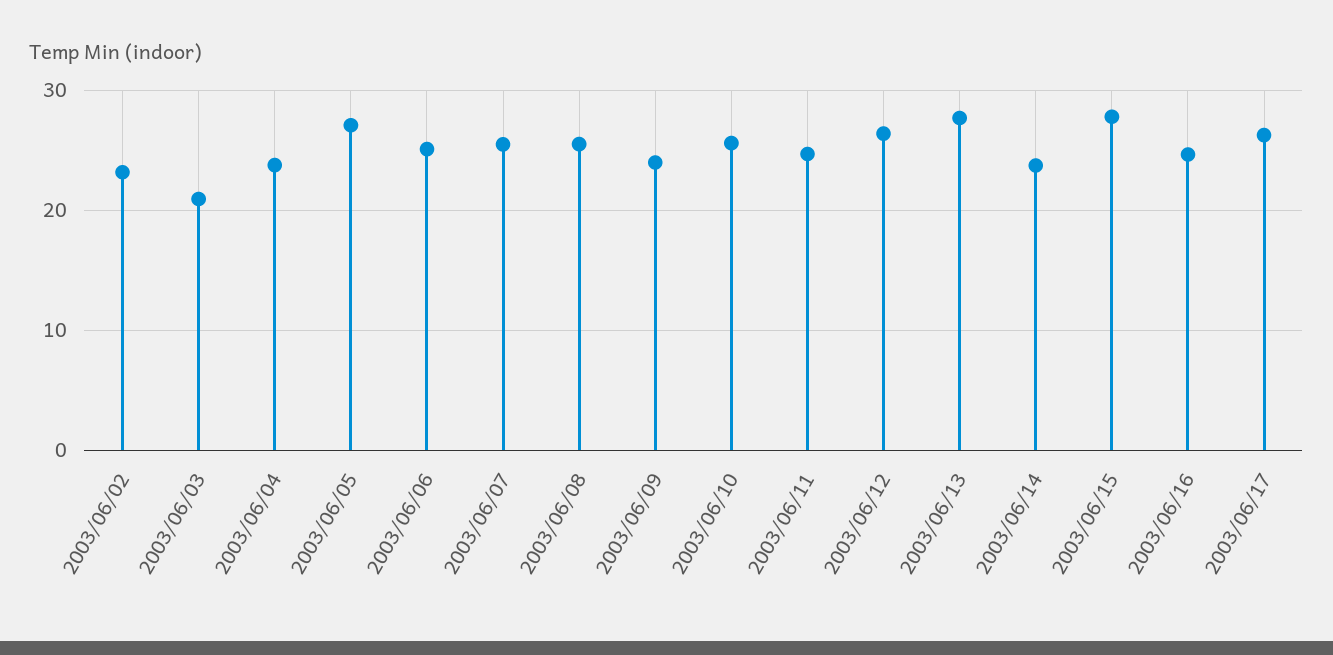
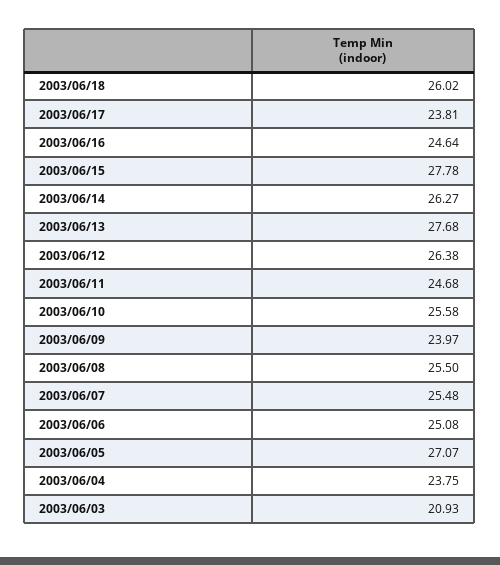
2003/06/02: 23 -> none
2003/06/14: 24 -> 26.27
2003/06/17: 26 -> 23.81
2003/06/18: none -> 26.02

